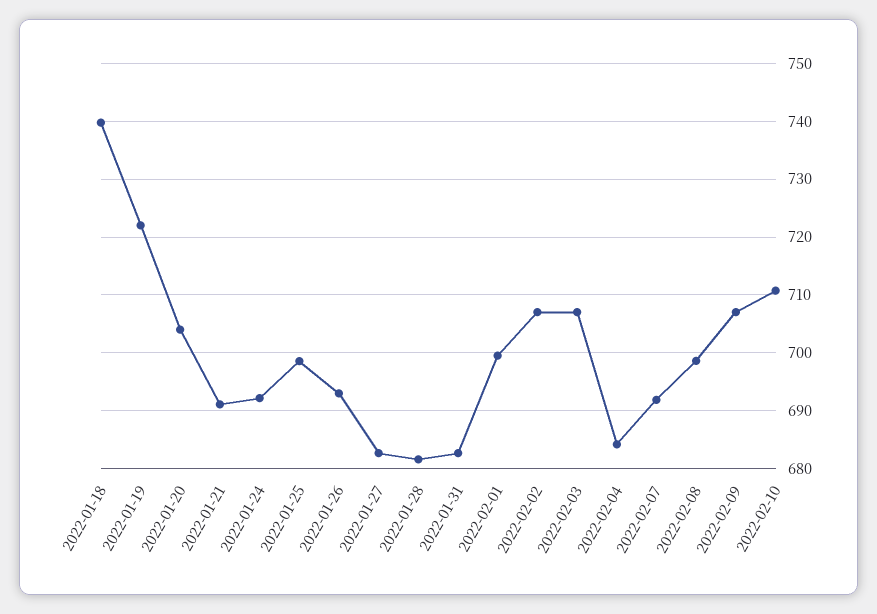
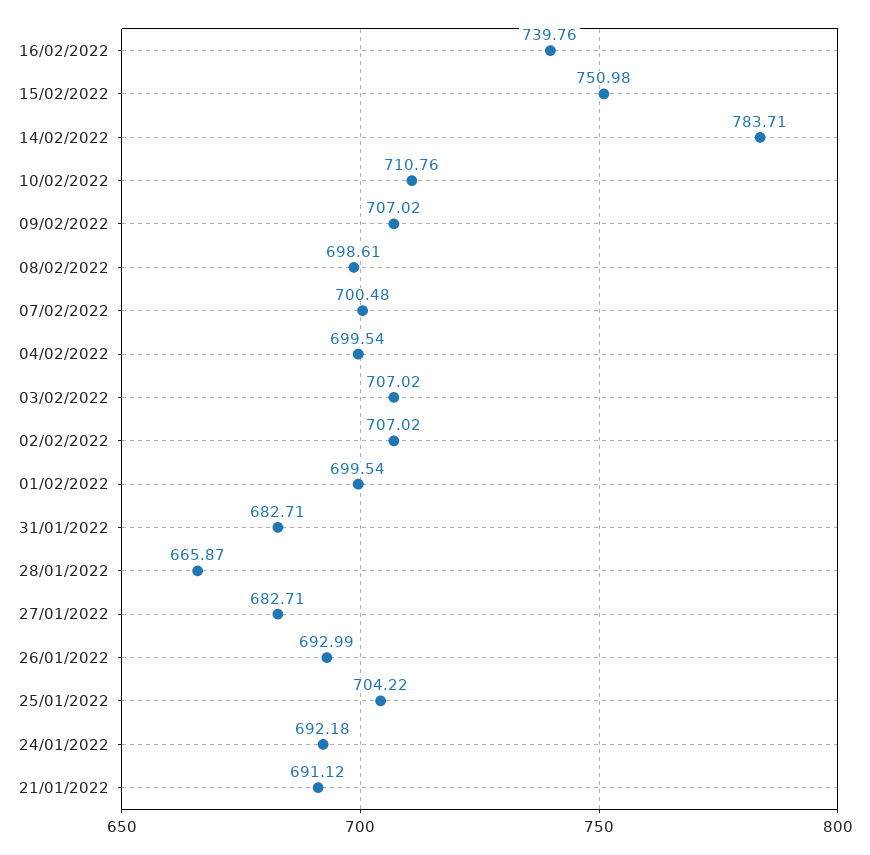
2022-01-18: 740 -> none
2022-01-19: 722 -> none
2022-01-20: 704 -> none
2022-01-25: 698 -> 704.22
2022-01-28: 682 -> 665.87
2022-02-04: 684 -> 699.54
2022-02-07: 692 -> 700.48
16/02/2022: none -> 739.76
15/02/2022: none -> 750.98
14/02/2022: none -> 783.71

